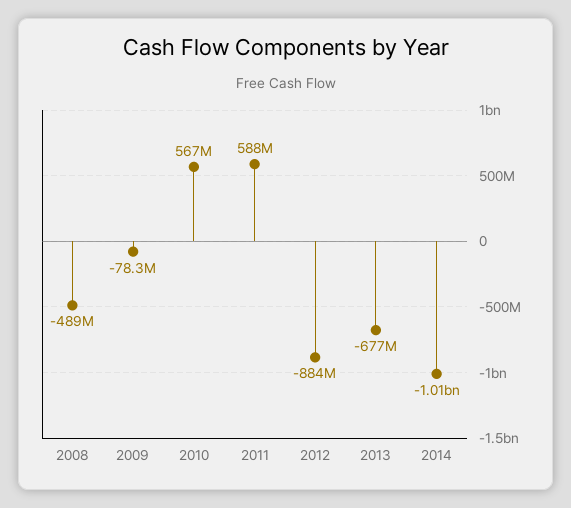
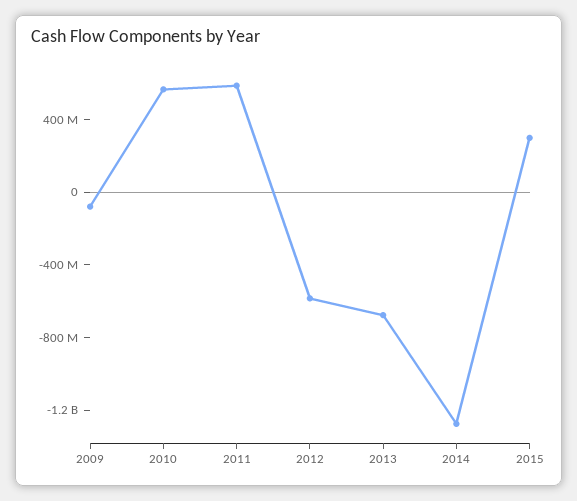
2008: -489000000 -> none
2012: -884000000 -> -600000000
2014: -1010000000 -> -1300000000
2015: none -> 300000000

